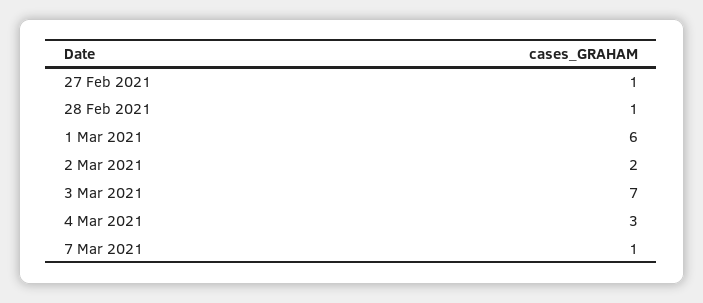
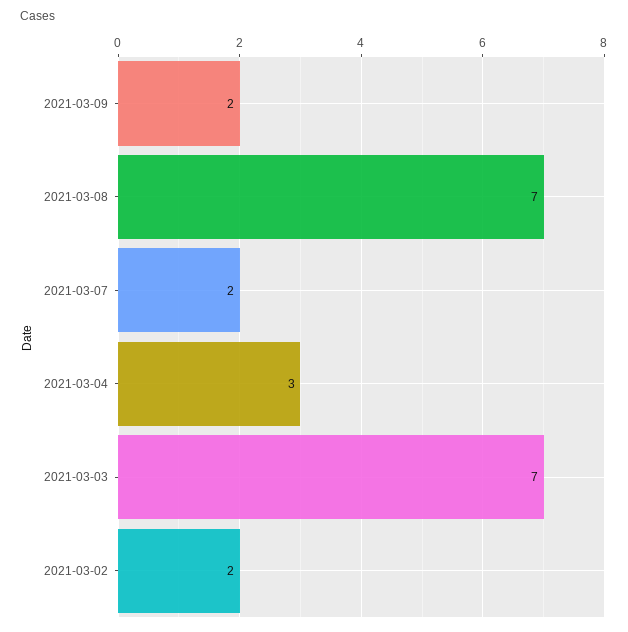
27 Feb 2021: 1 -> none
28 Feb 2021: 1 -> none
1 Mar 2021: 6 -> none
7 Mar 2021: 1 -> 2
2021-03-09: none -> 2
2021-03-08: none -> 7

